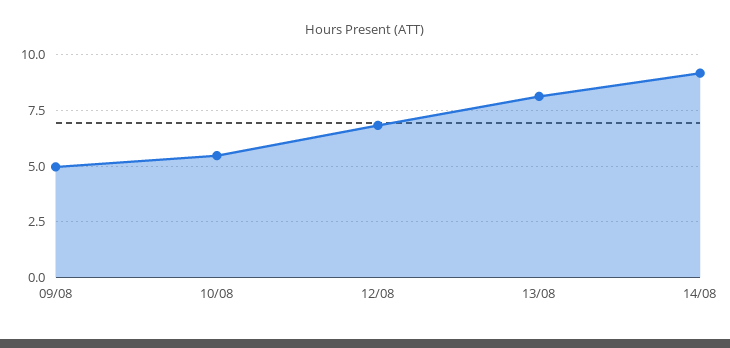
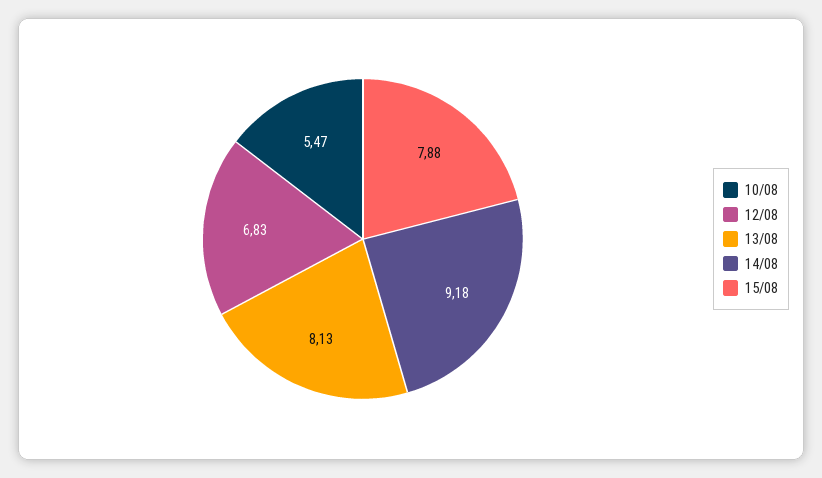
09/08: 5 -> none
15/08: none -> 7.88

